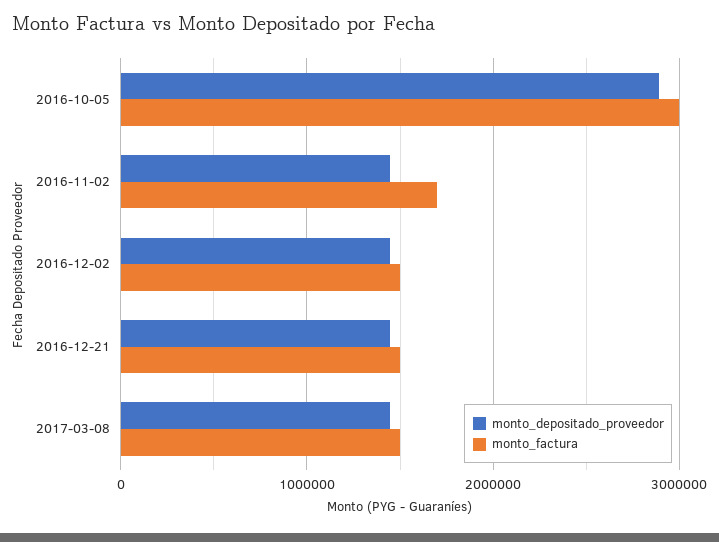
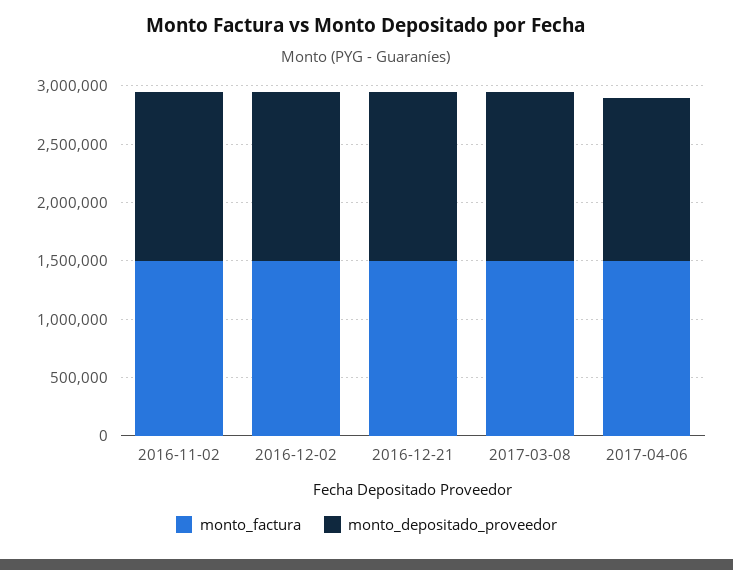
monto_depositado_proveedor, 2016-10-05: 2900000 -> none
monto_factura, 2016-10-05: 3000000 -> none
monto_factura, 2016-11-02: 1700000 -> 1500000
monto_factura, 2017-04-06: none -> 1500000
monto_depositado_proveedor, 2017-04-06: none -> 1400000

